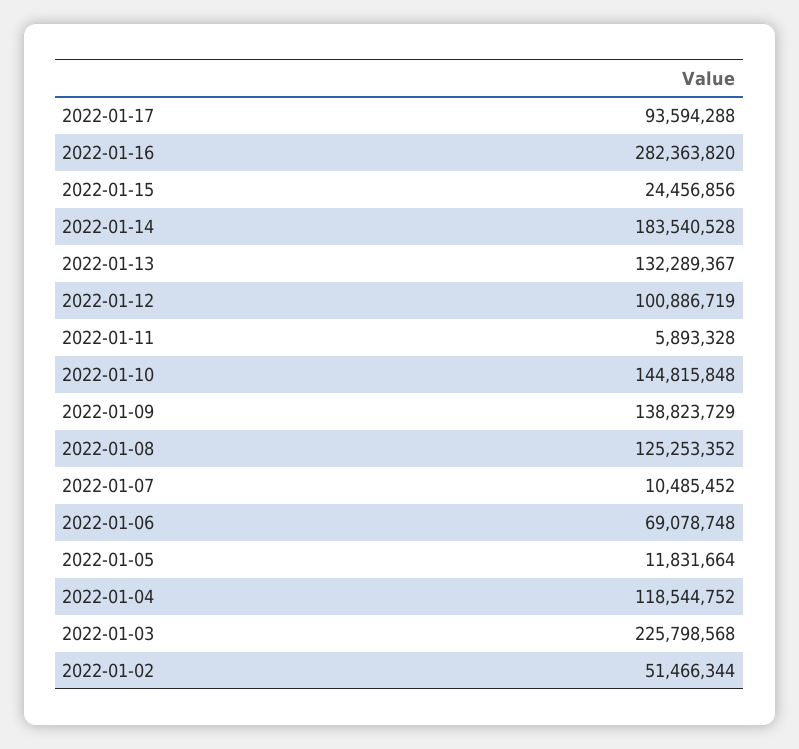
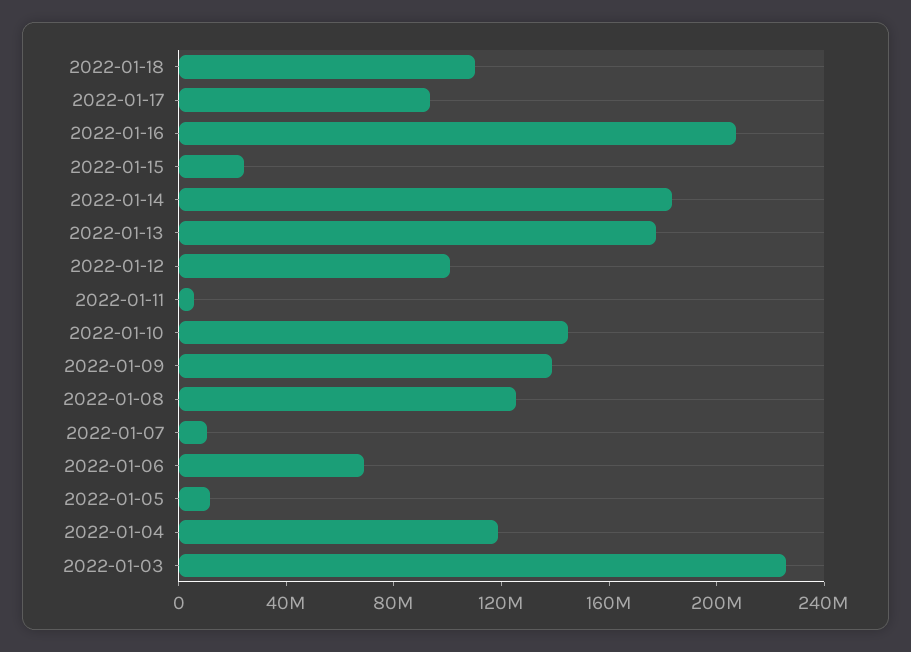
2022-01-16: 282363820 -> 210000000
2022-01-13: 132289367 -> 180000000
2022-01-02: 51466344 -> none
2022-01-18: none -> 110000000

